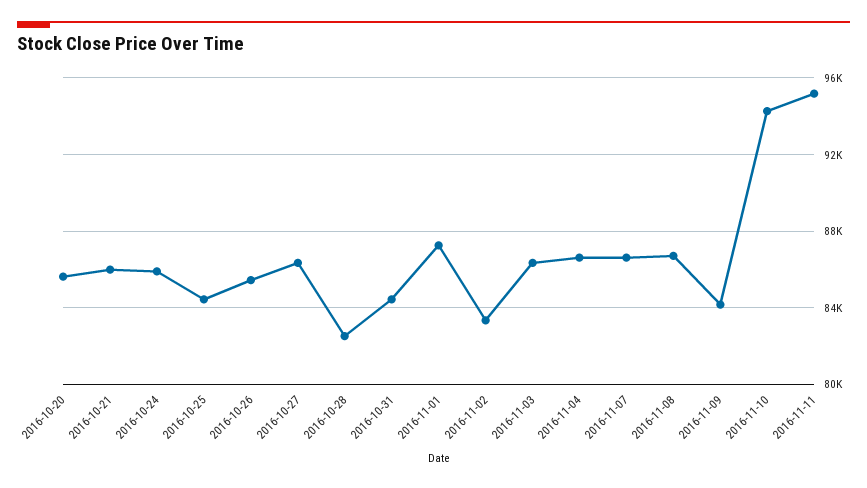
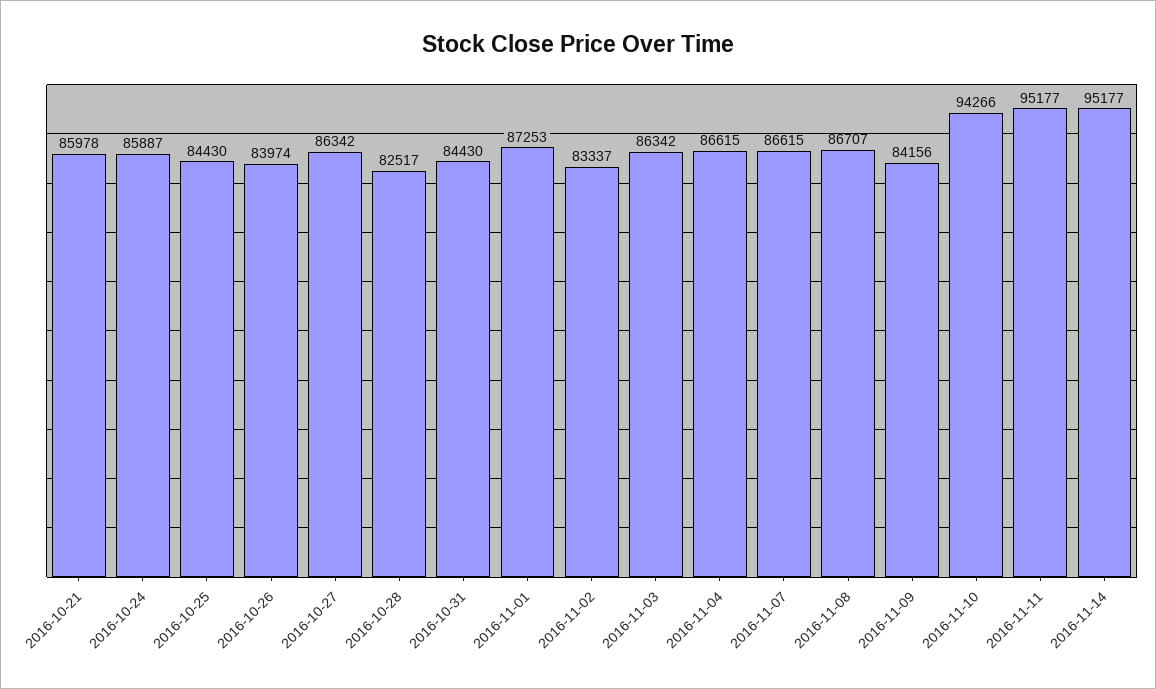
2016-10-20: 85500 -> none
2016-10-26: 85500 -> 83974
2016-11-14: none -> 95177

